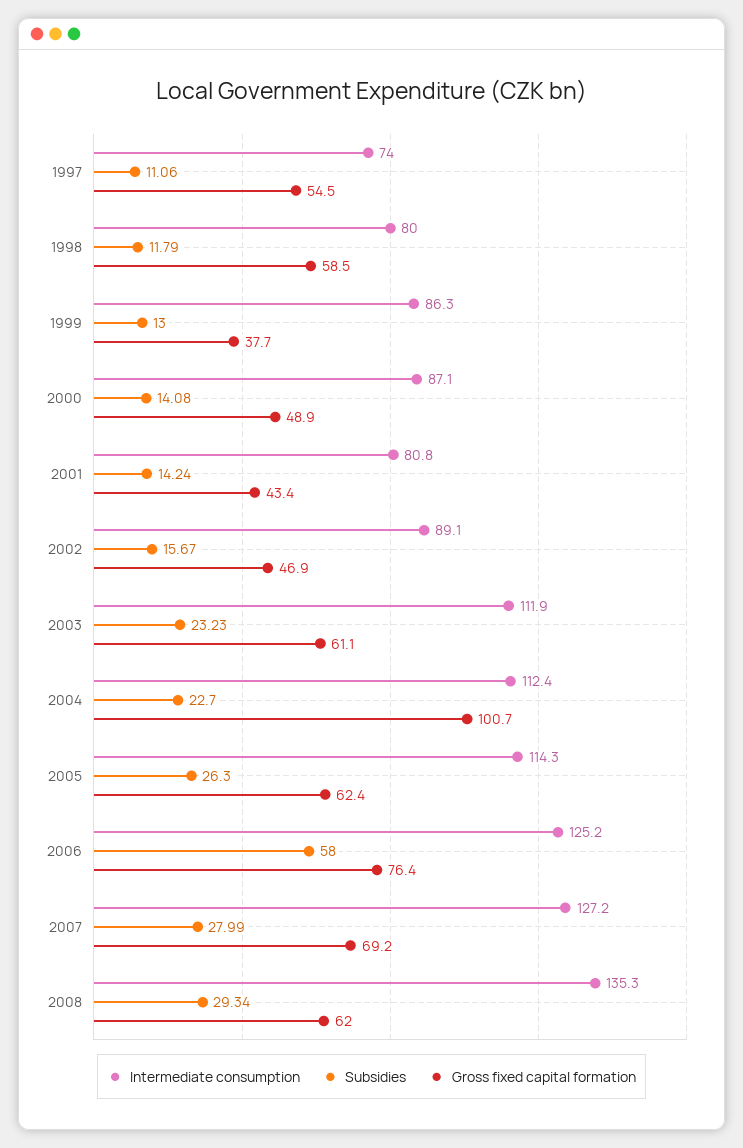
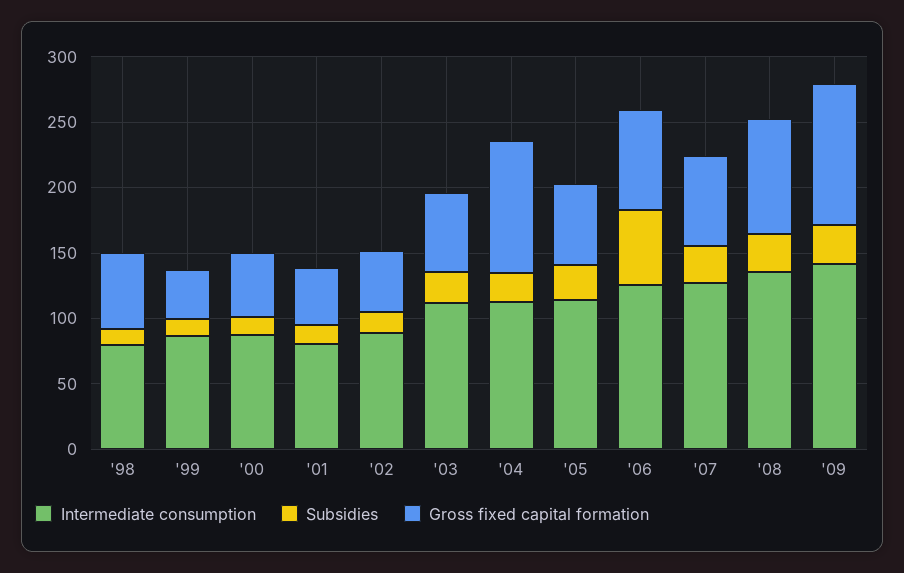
Intermediate consumption, 1997: 74 -> none
Subsidies, 1997: 11.06 -> none
Gross fixed capital formation, 1997: 54.5 -> none
Gross fixed capital formation, 2008: 62 -> 90
Intermediate consumption, '09: none -> 140
Subsidies, '09: none -> 30
Gross fixed capital formation, '09: none -> 110

